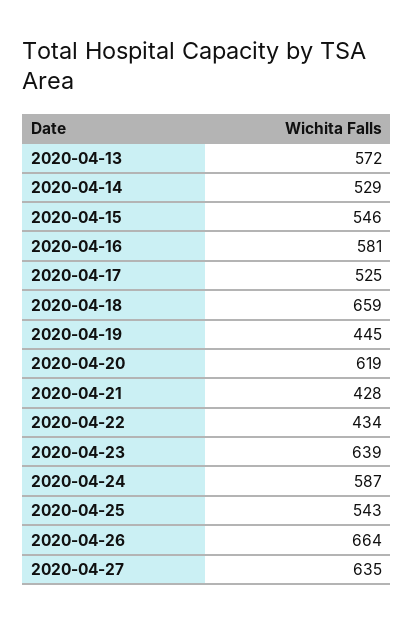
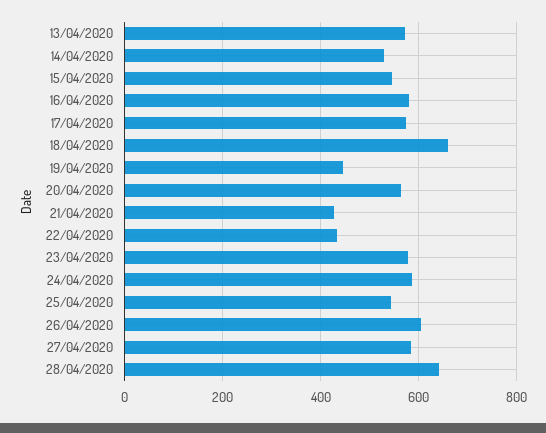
2020-04-17: 525 -> 580
2020-04-20: 619 -> 560
2020-04-23: 639 -> 580
2020-04-26: 664 -> 600
2020-04-27: 635 -> 580
28/04/2020: none -> 640

